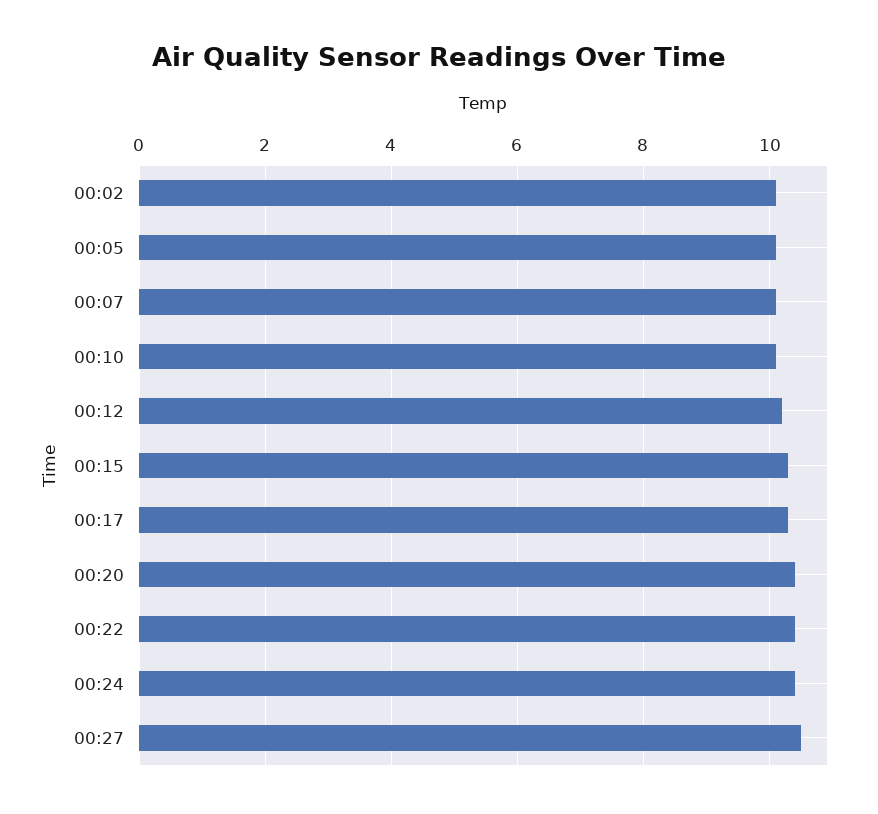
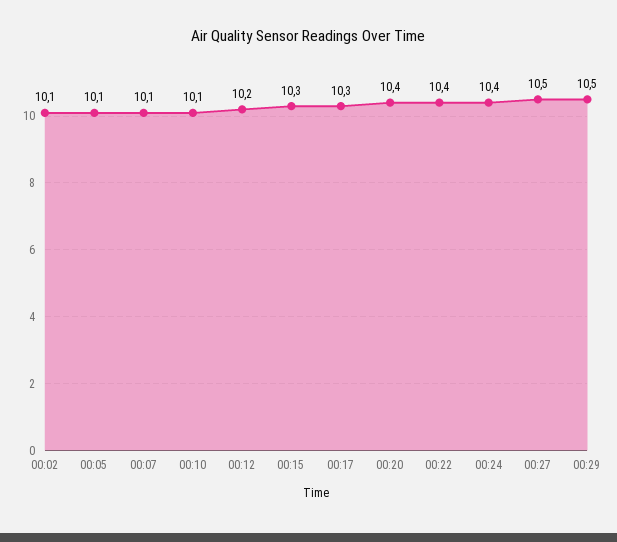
00:29: none -> 10.5

